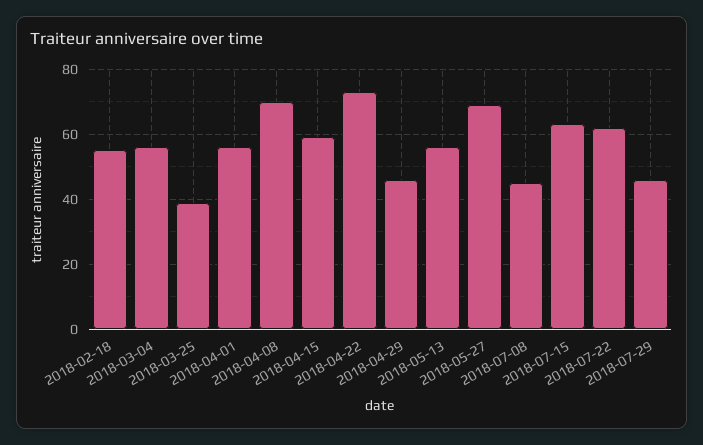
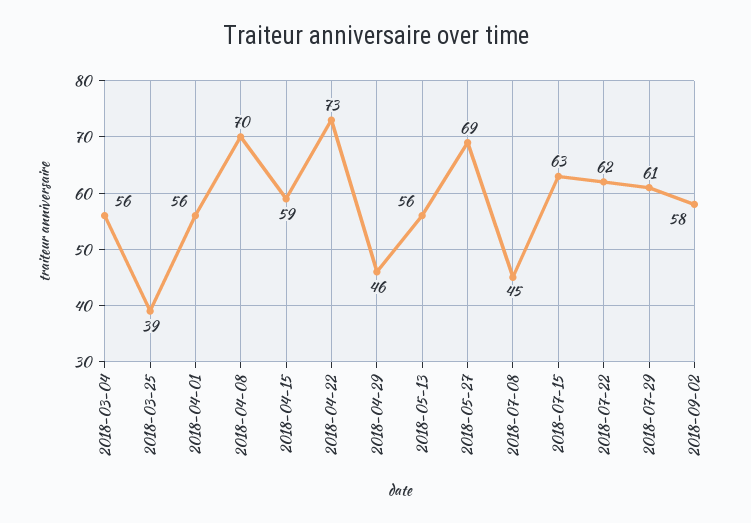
2018-02-18: 55 -> none
2018-07-29: 45 -> 61
2018-09-02: none -> 58

